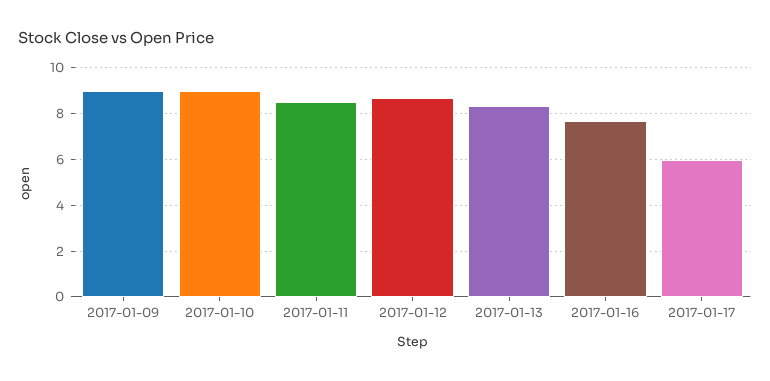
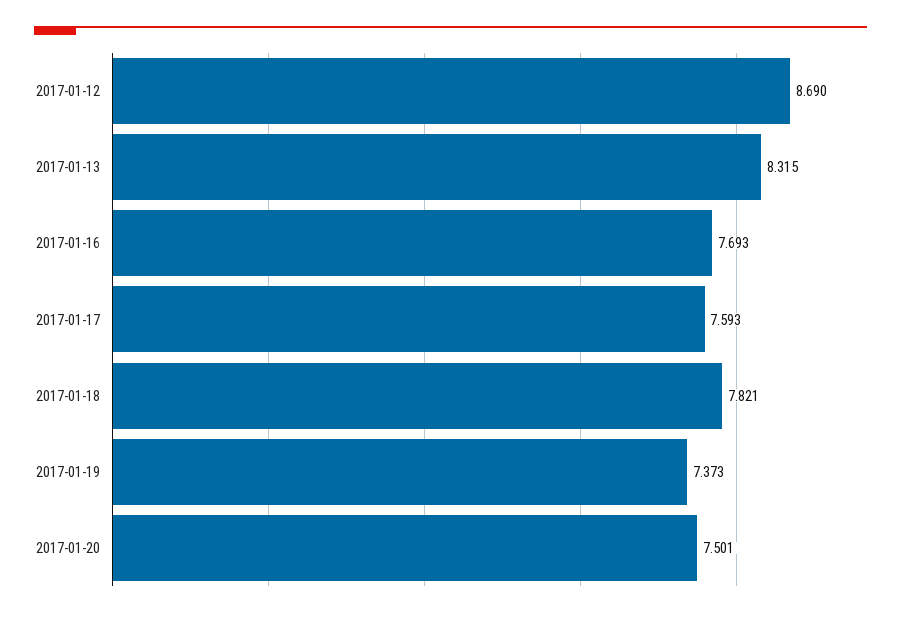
2017-01-09: 9 -> none
2017-01-10: 9 -> none
2017-01-11: 8.5 -> none
2017-01-17: 6 -> 7.593
2017-01-18: none -> 7.821
2017-01-19: none -> 7.373
2017-01-20: none -> 7.501

